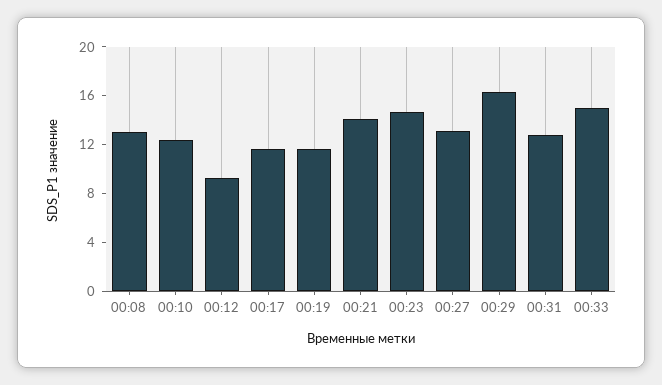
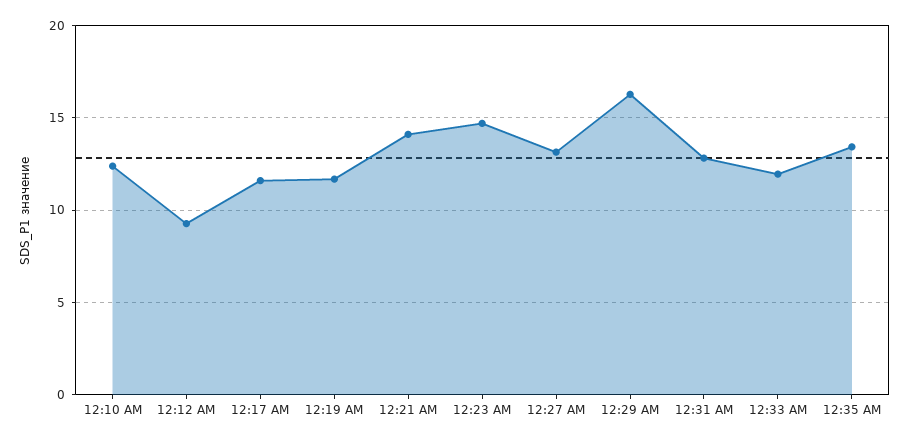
00:08: 13 -> none
00:33: 15 -> 12
12:35 AM: none -> 13.5

